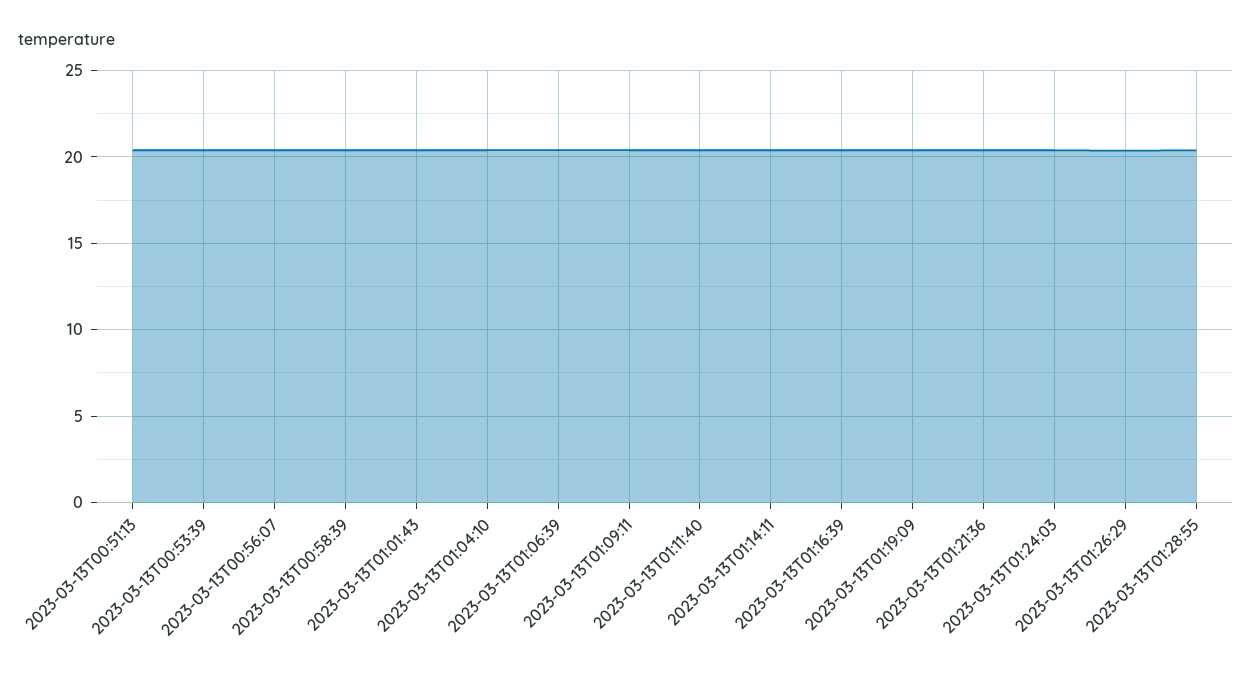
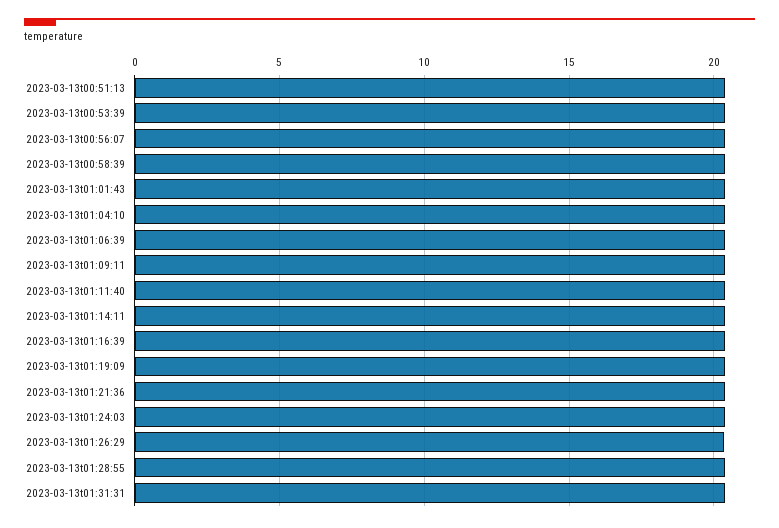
2023-03-13t01:31:31: none -> 20.5

